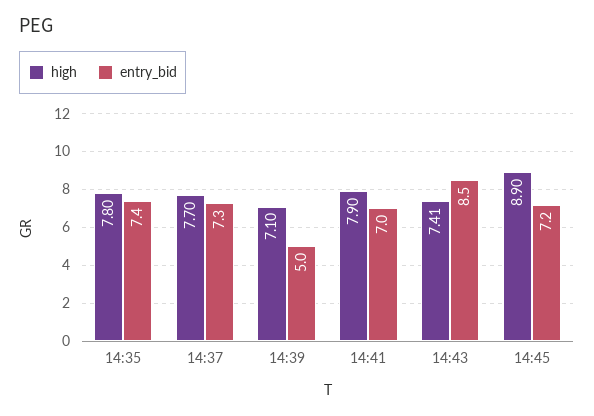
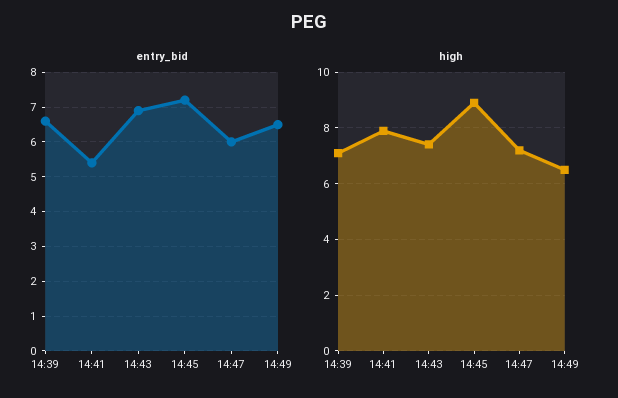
high, 14:35: 7.8 -> none
entry_bid, 14:35: 7.4 -> none
high, 14:37: 7.7 -> none
entry_bid, 14:37: 7.3 -> none
entry_bid, 14:39: 5 -> 6.5
entry_bid, 14:41: 7 -> 5.5
entry_bid, 14:43: 8.5 -> 7
entry_bid, 14:47: none -> 6
entry_bid, 14:49: none -> 6.5
high, 14:47: none -> 7.25
high, 14:49: none -> 6.5

